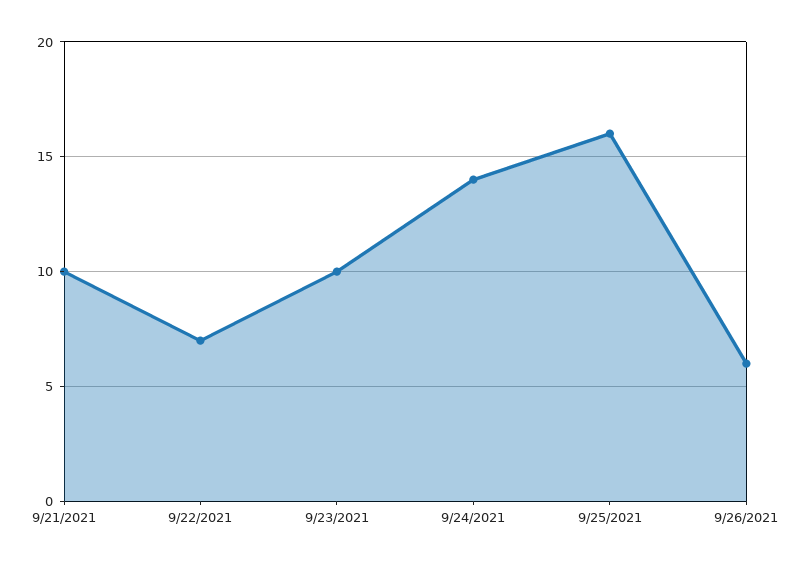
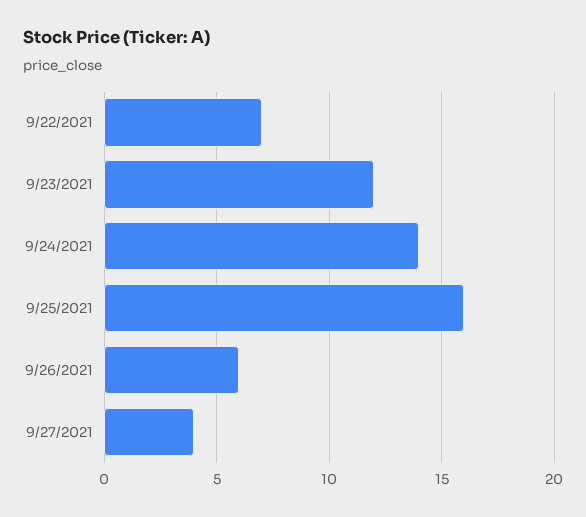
9/21/2021: 10 -> none
9/23/2021: 10 -> 12
9/27/2021: none -> 4

